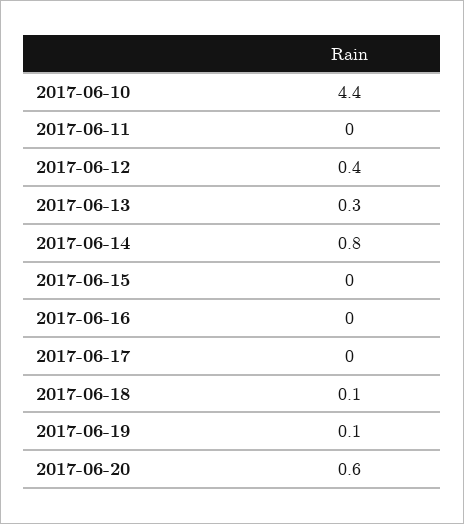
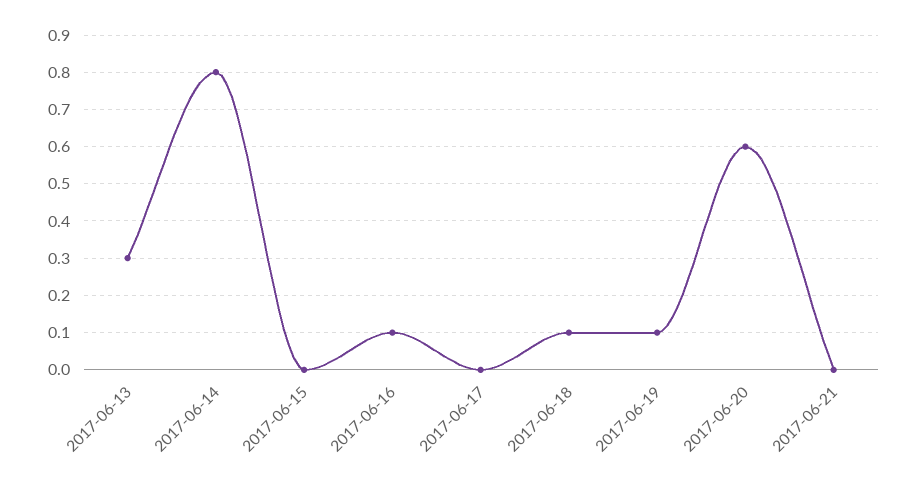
2017-06-10: 4.4 -> none
2017-06-11: 0 -> none
2017-06-12: 0.4 -> none
2017-06-16: 0 -> 0.1
2017-06-21: none -> 0

